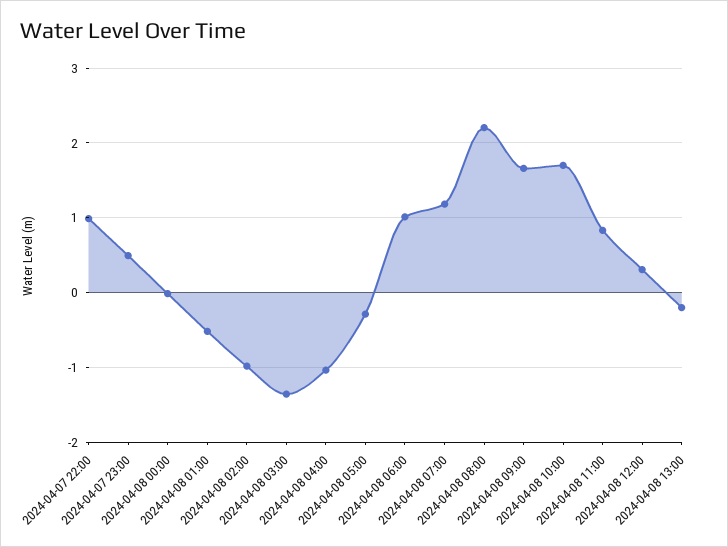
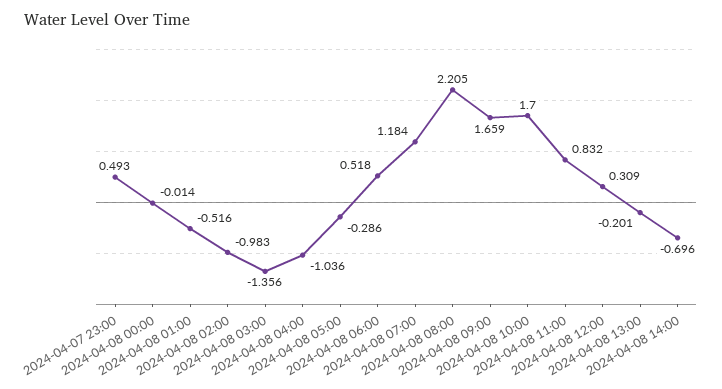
2024-04-07 22:00: 1 -> none
2024-04-08 06:00: 1 -> 0.518
2024-04-08 14:00: none -> -0.696

